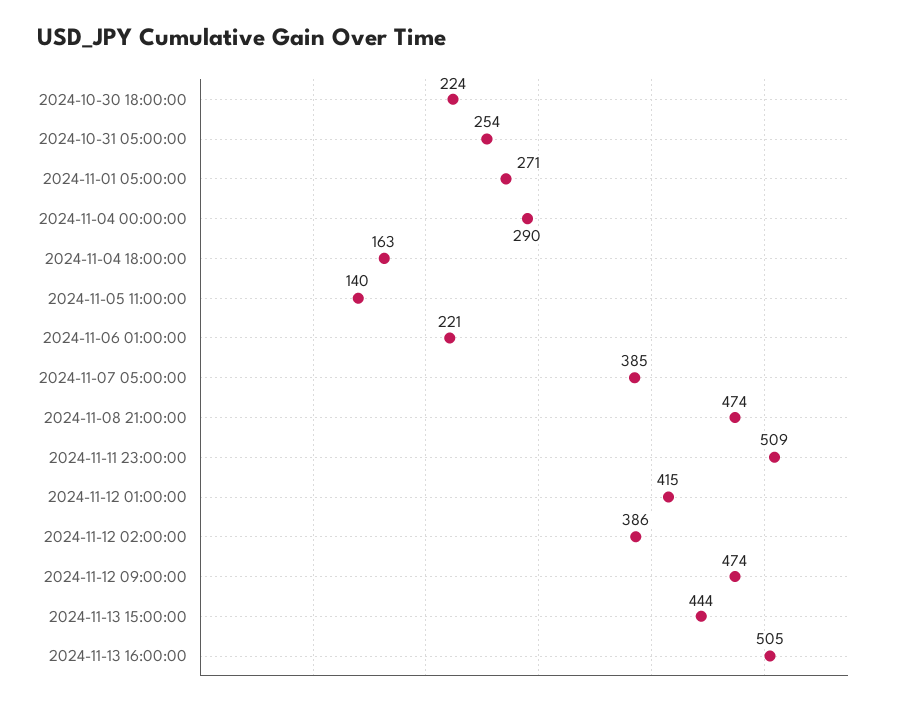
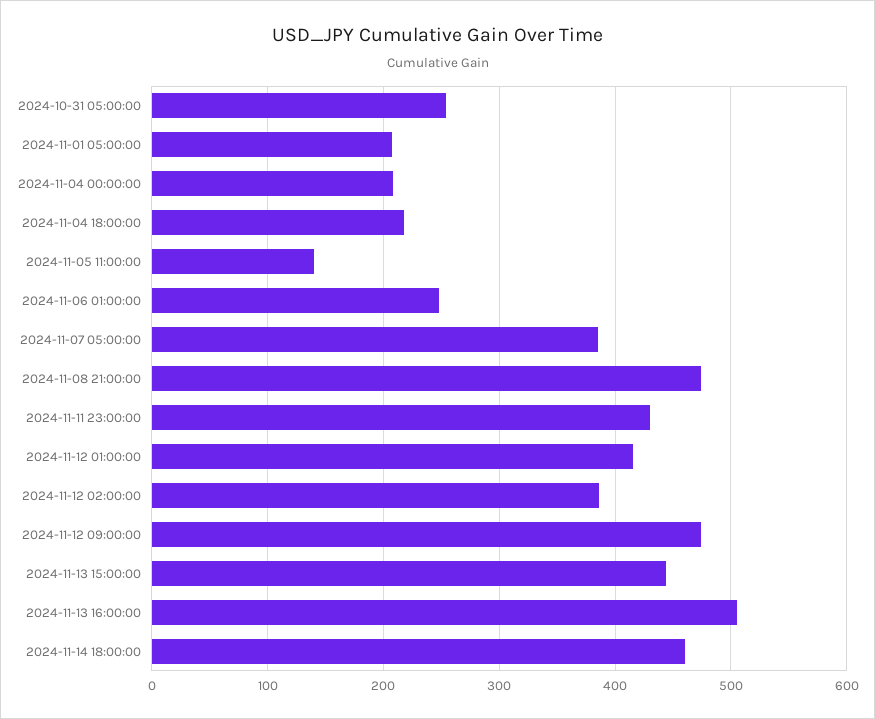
2024-10-30 18:00:00: 224 -> none
2024-11-01 05:00:00: 271 -> 210
2024-11-04 00:00:00: 290 -> 210
2024-11-04 18:00:00: 163 -> 220
2024-11-06 01:00:00: 221 -> 250
2024-11-11 23:00:00: 509 -> 430
2024-11-14 18:00:00: none -> 460

